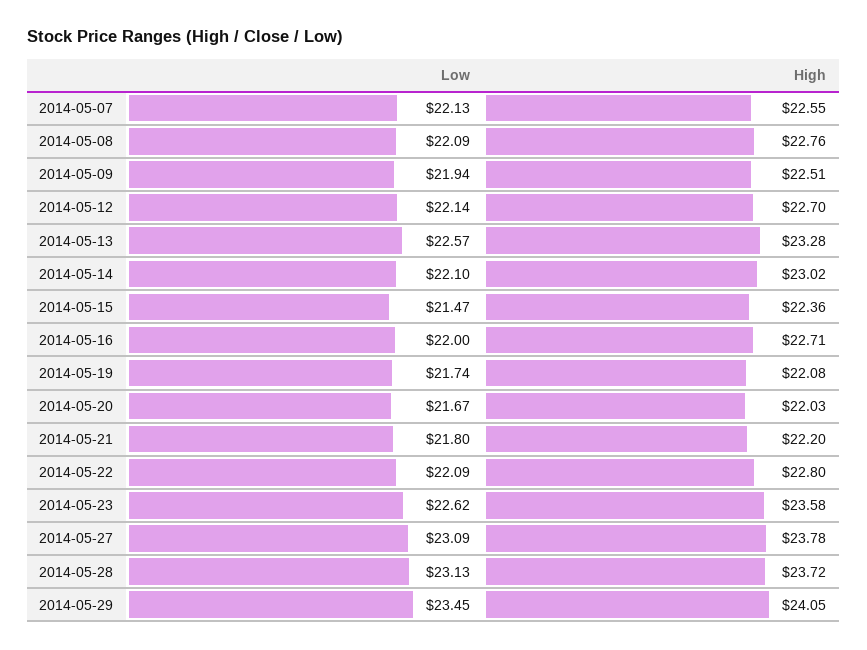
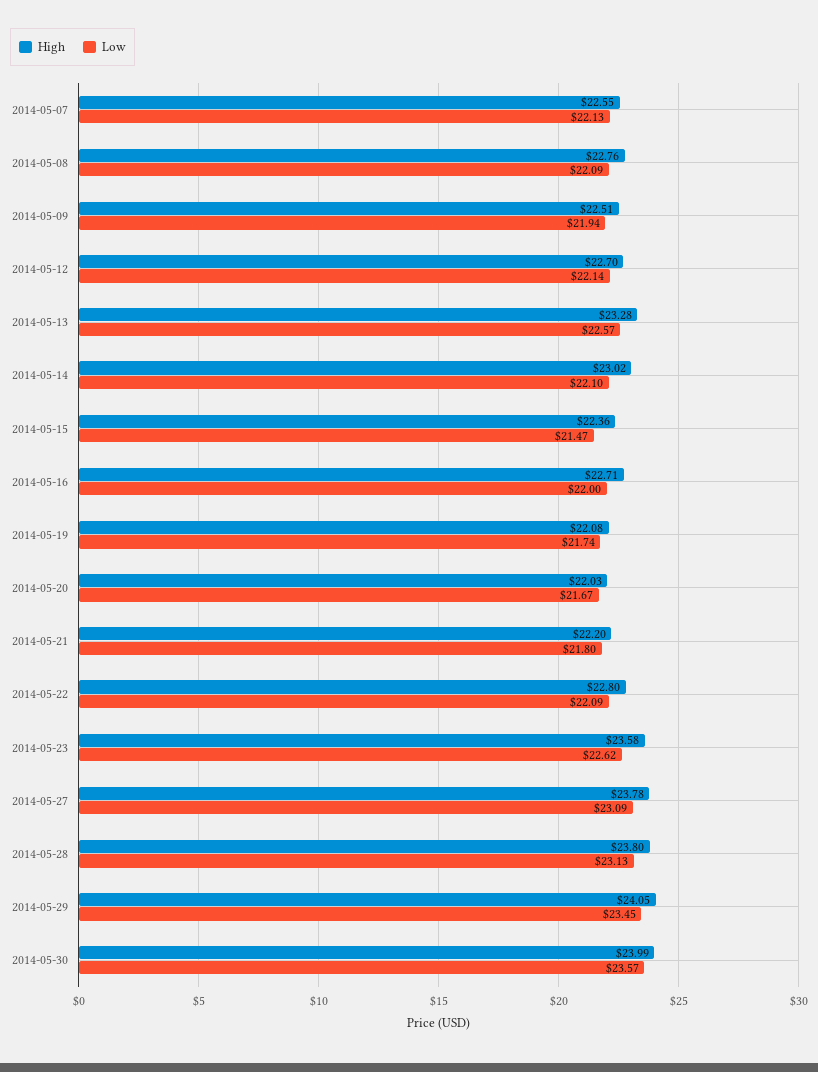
High, 2014-05-28: 23.72 -> 23.8
High, 2014-05-30: none -> 23.99
Low, 2014-05-30: none -> 23.57

